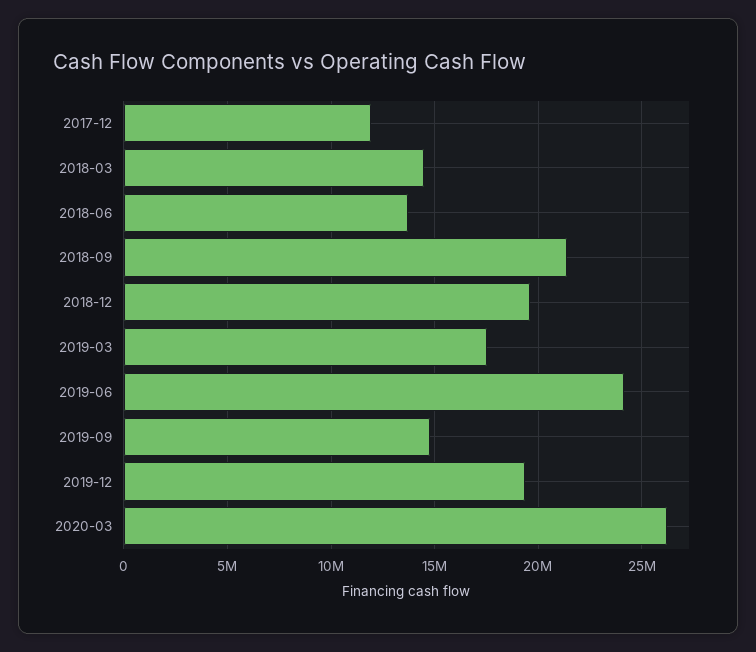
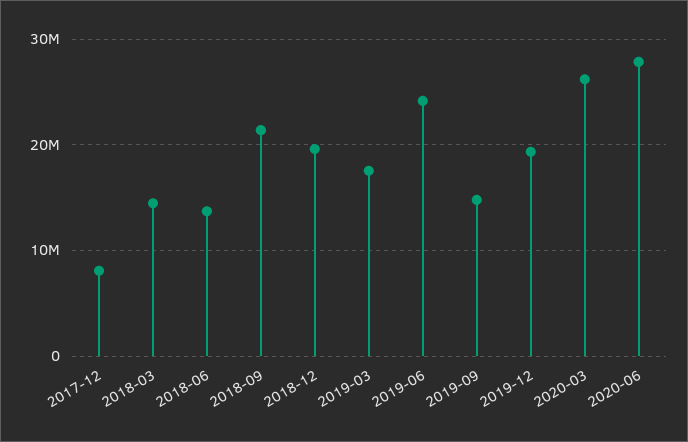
2017-12: 12000000 -> 8000000
2020-06: none -> 28000000

